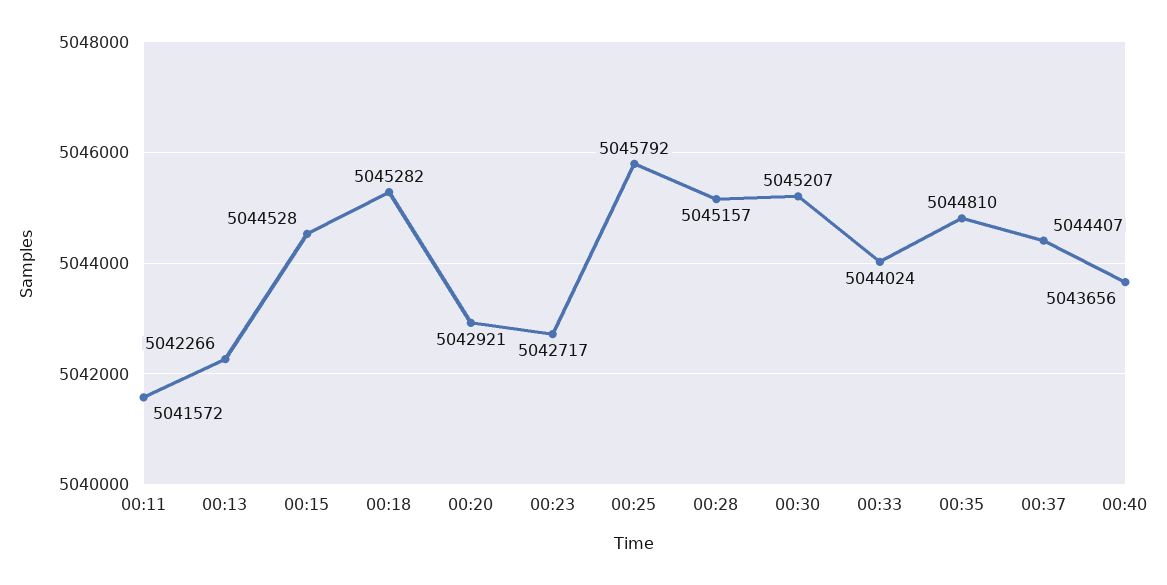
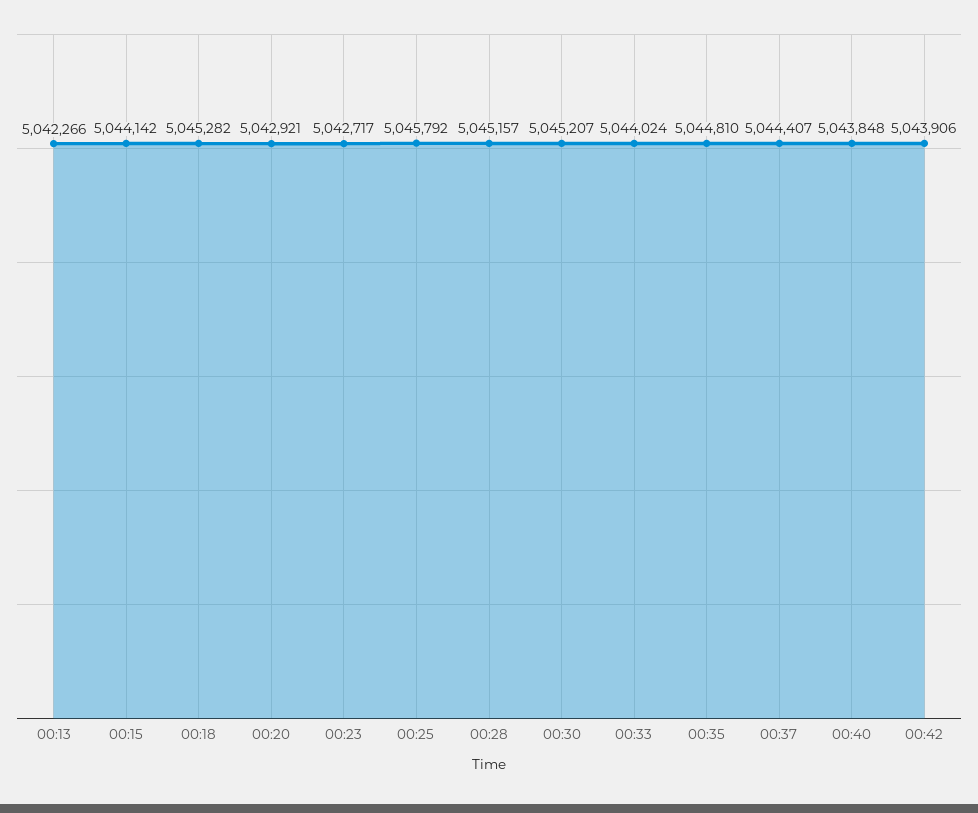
00:11: 5041572 -> none
00:15: 5044528 -> 5044142
00:40: 5043656 -> 5043848
00:42: none -> 5043906

